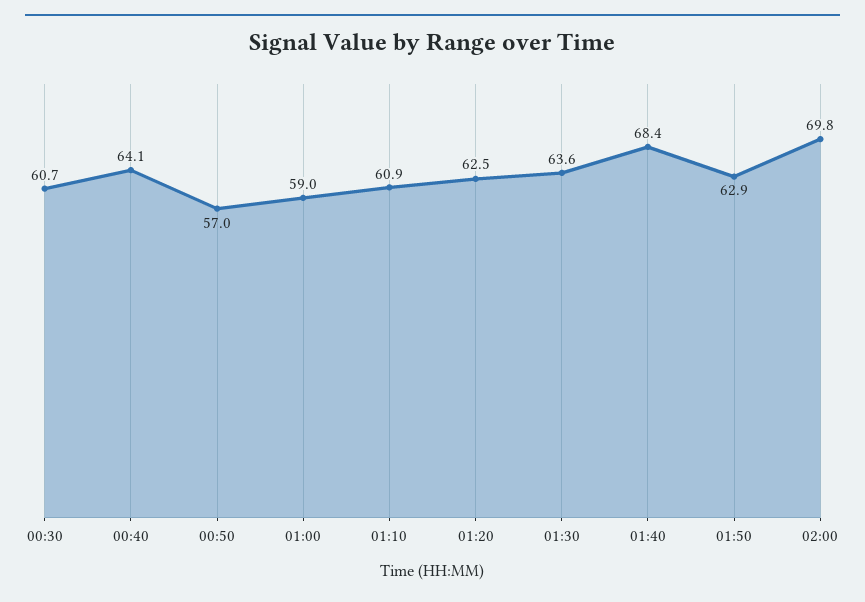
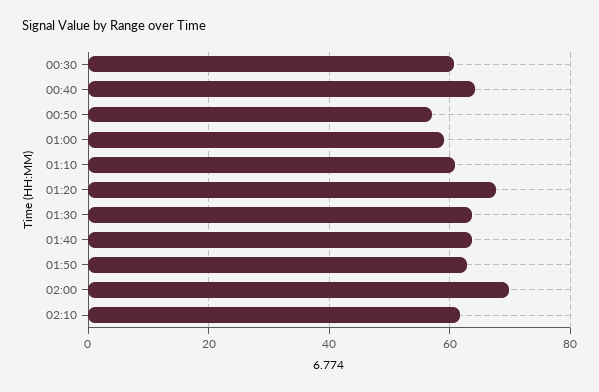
01:20: 62.5 -> 68
01:40: 68.4 -> 64
02:10: none -> 62

